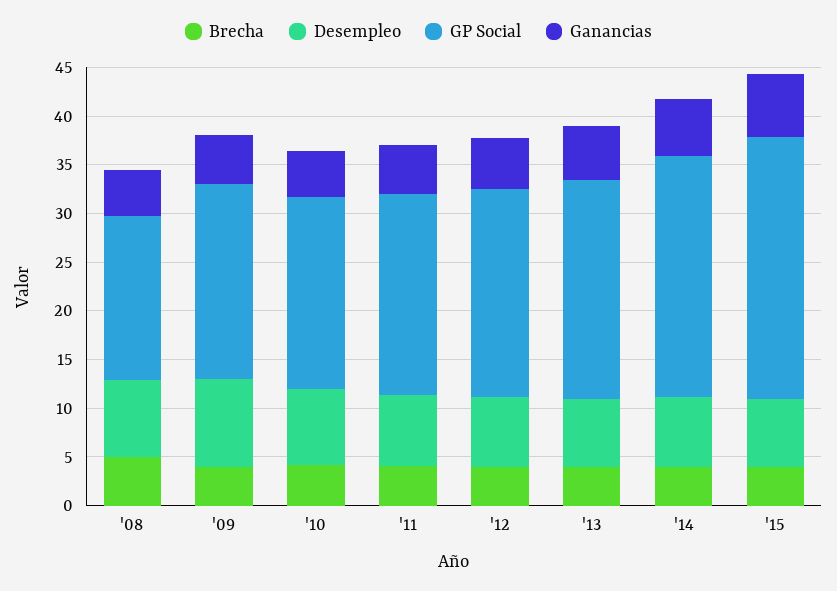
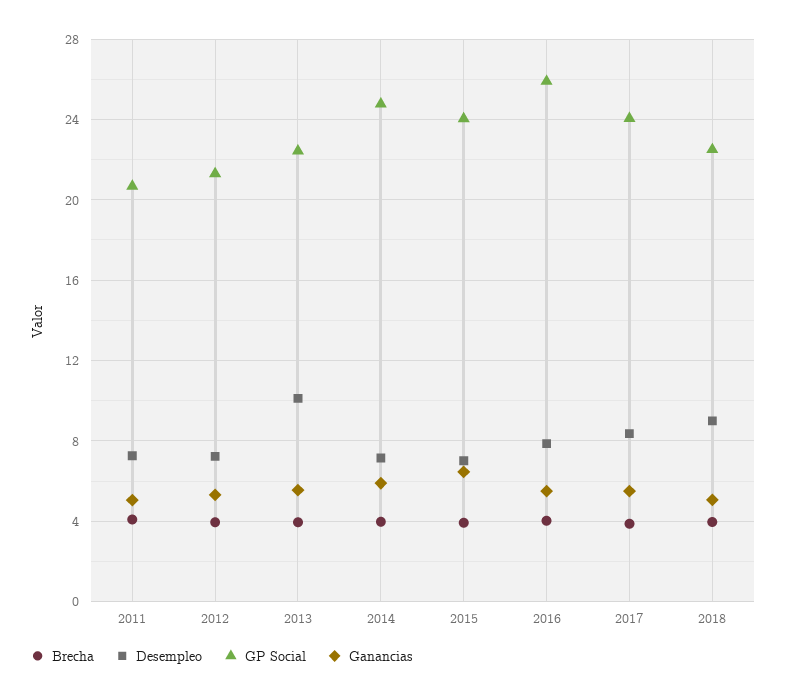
Brecha, '08: 5 -> none
Desempleo, '08: 8 -> none
GP Social, '08: 17 -> none
Ganancias, '08: 5 -> none
Brecha, '09: 4 -> none
Desempleo, '09: 9 -> none
GP Social, '09: 20 -> none
Ganancias, '09: 5 -> none
Brecha, '10: 4 -> none
Desempleo, '10: 8 -> none
GP Social, '10: 20 -> none
Ganancias, '10: 5 -> none
Desempleo, '13: 7 -> 10
GP Social, '15: 27 -> 24
Brecha, 2016: none -> 4
Desempleo, 2016: none -> 8
GP Social, 2016: none -> 26
Ganancias, 2016: none -> 5.5
Brecha, 2017: none -> 4
Desempleo, 2017: none -> 8.5
GP Social, 2017: none -> 24
Ganancias, 2017: none -> 5.5
Brecha, 2018: none -> 4
Desempleo, 2018: none -> 9
GP Social, 2018: none -> 22.5
Ganancias, 2018: none -> 5

